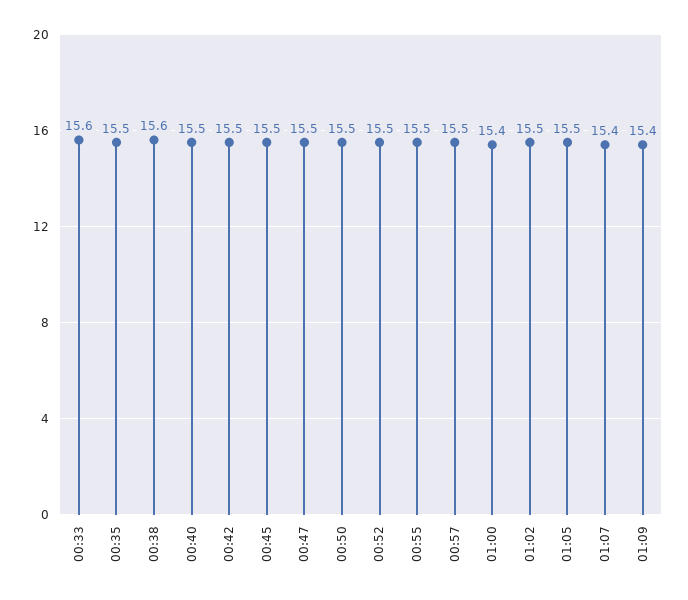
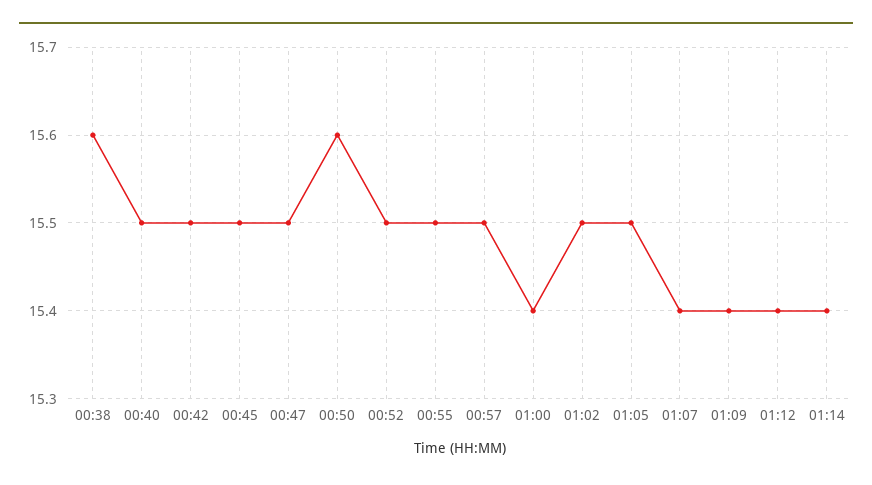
00:33: 15.6 -> none
00:35: 15.5 -> none
00:50: 15.5 -> 15.6
01:12: none -> 15.4
01:14: none -> 15.4

